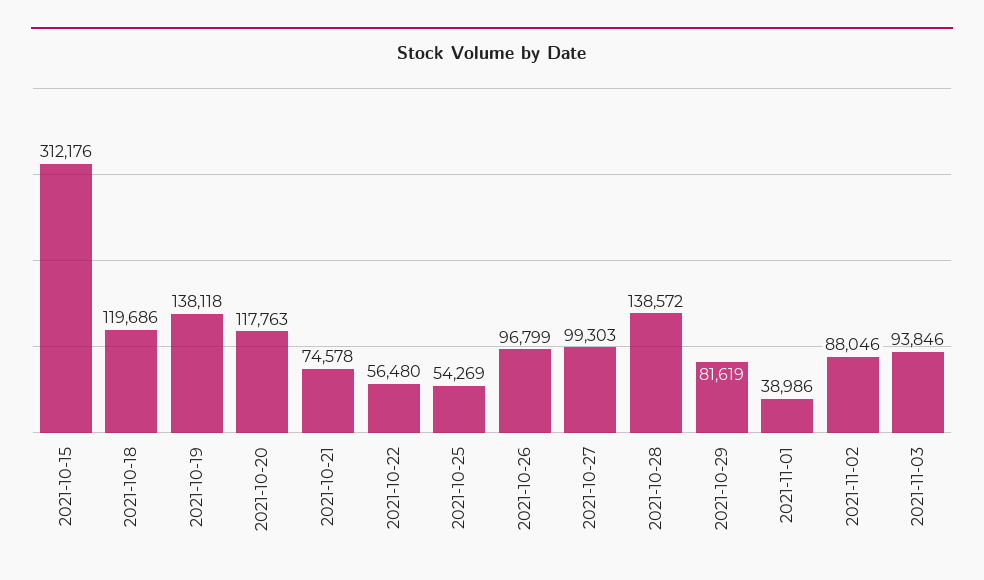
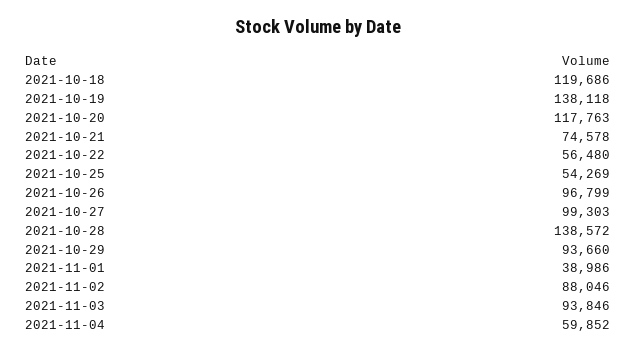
2021-10-15: 312176 -> none
2021-10-29: 81619 -> 93660
2021-11-04: none -> 59852

